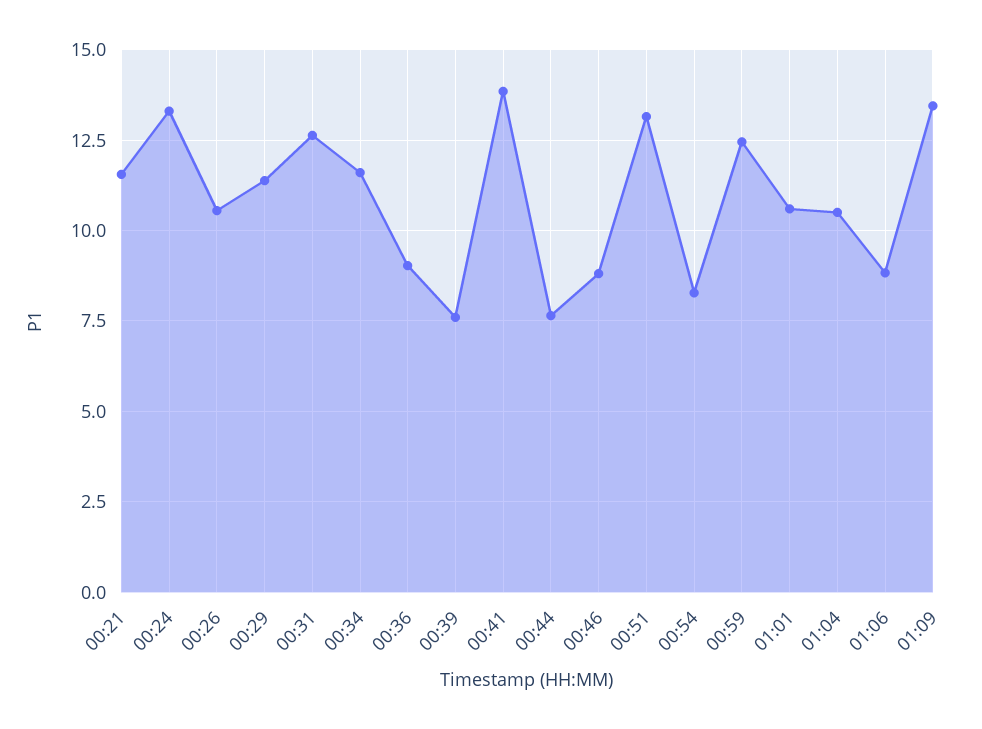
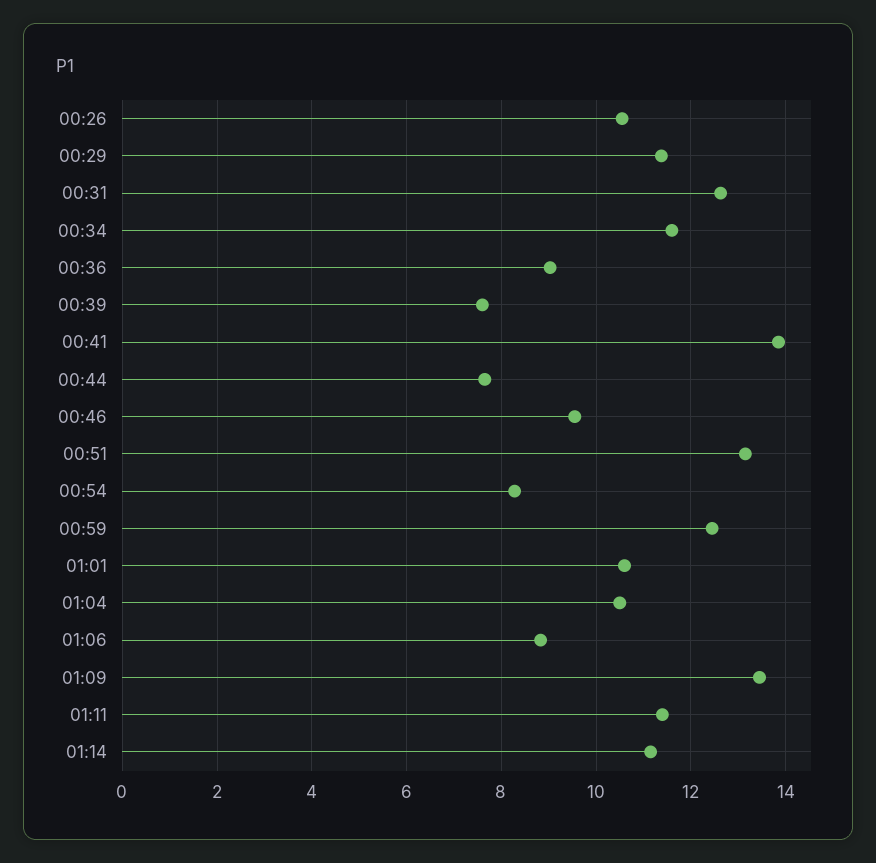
00:21: 11.5 -> none
00:24: 13.25 -> none
00:46: 8.75 -> 9.6
01:11: none -> 11.4
01:14: none -> 11.2

